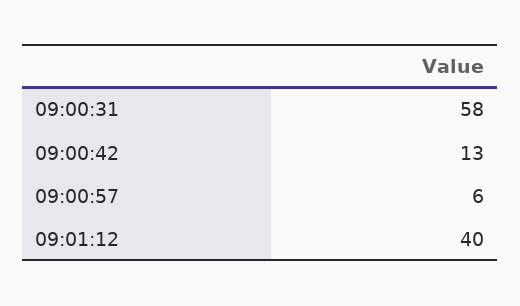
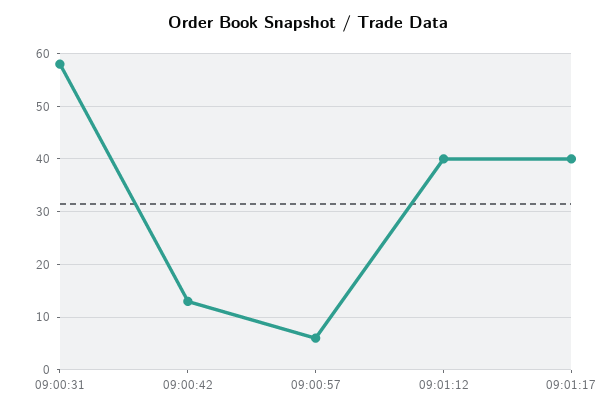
09:01:17: none -> 40

